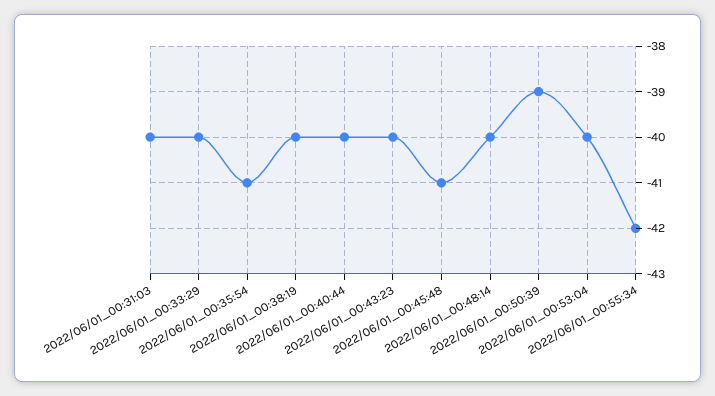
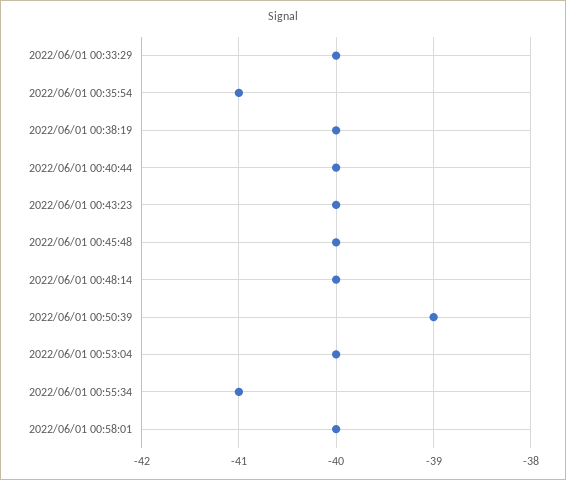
2022/06/01_00:31:03: -40 -> none
2022/06/01_00:45:48: -41 -> -40
2022/06/01_00:55:34: -42 -> -41
2022/06/01 00:58:01: none -> -40

